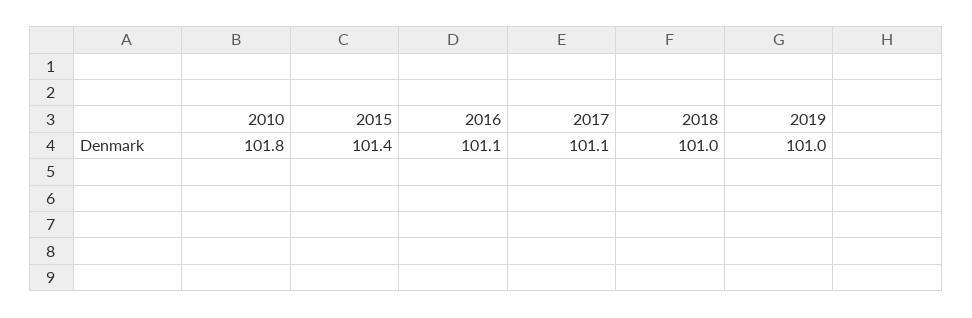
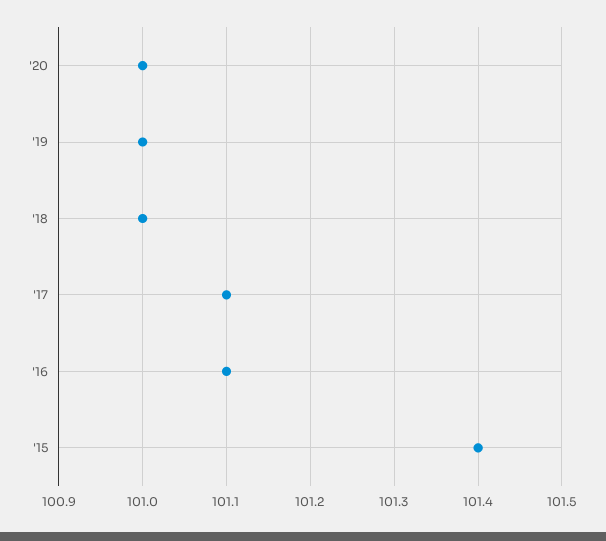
2010: 101.8 -> none
'20: none -> 101

